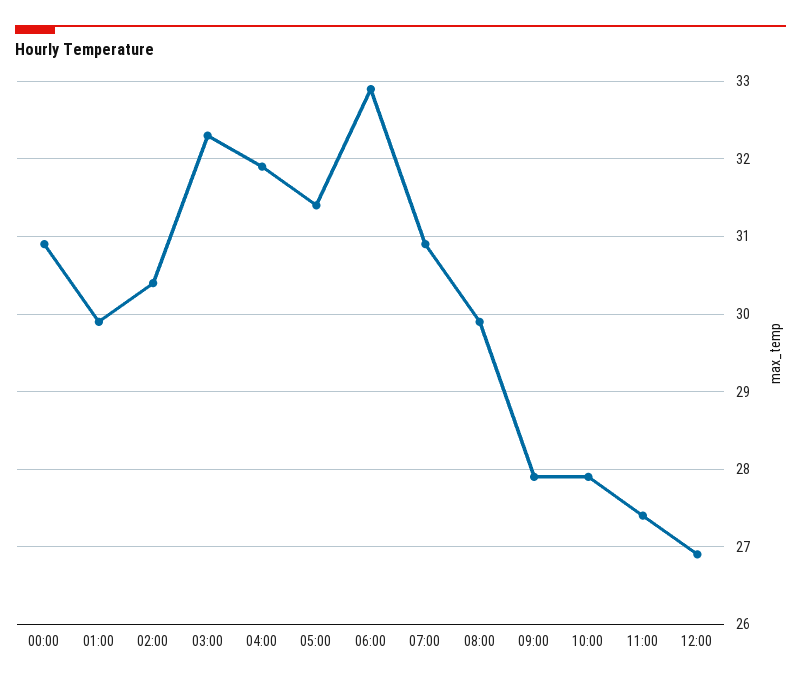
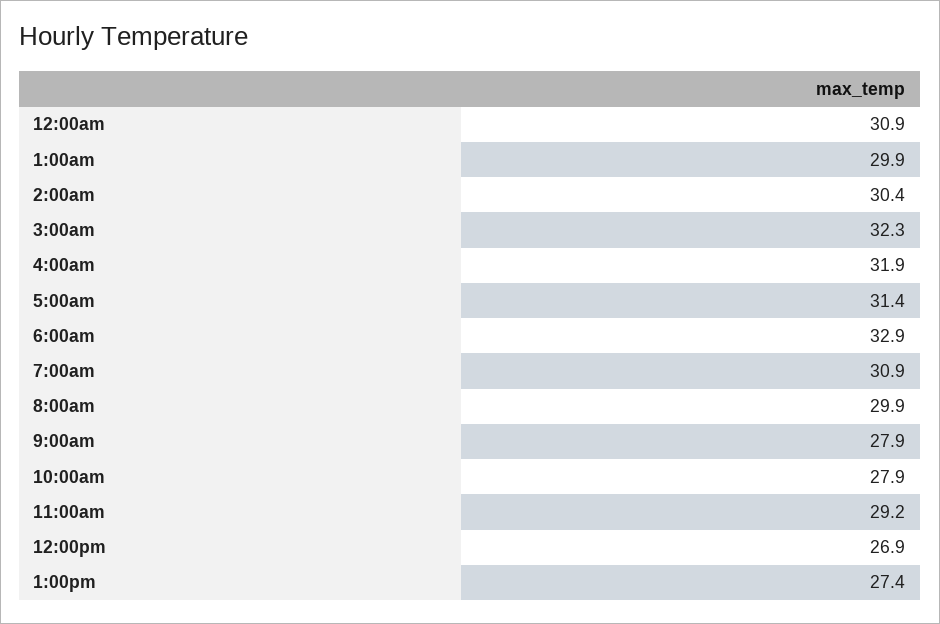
11:00: 27.4 -> 29.2
1:00pm: none -> 27.4

